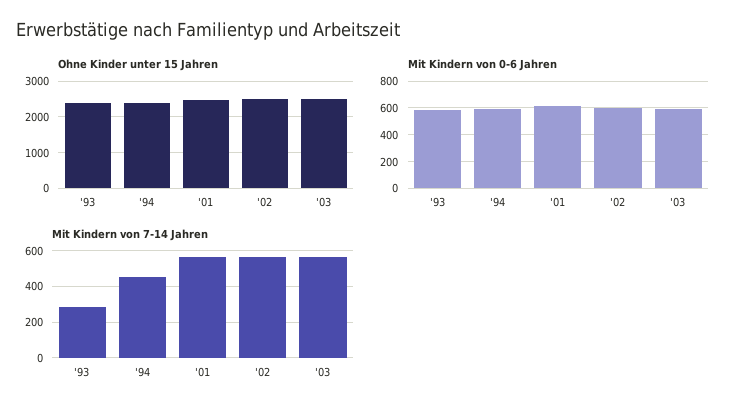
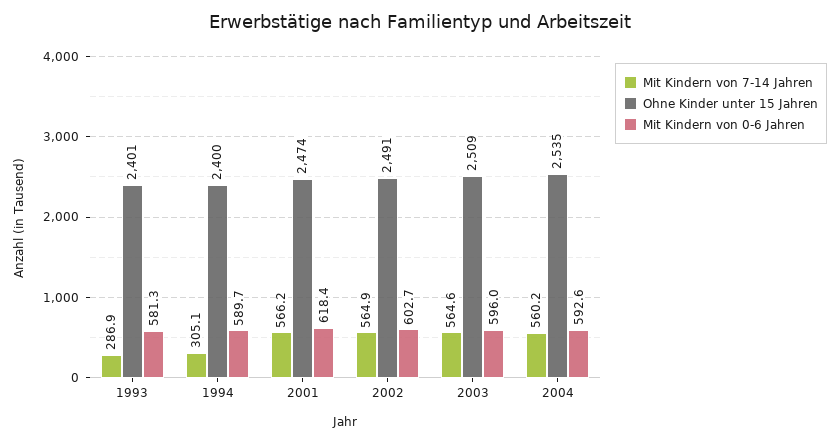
Mit Kindern von 7-14 Jahren, '94: 450 -> 305.1
Mit Kindern von 7-14 Jahren, 2004: none -> 560.2
Ohne Kinder unter 15 Jahren, 2004: none -> 2535
Mit Kindern von 0-6 Jahren, 2004: none -> 592.6

